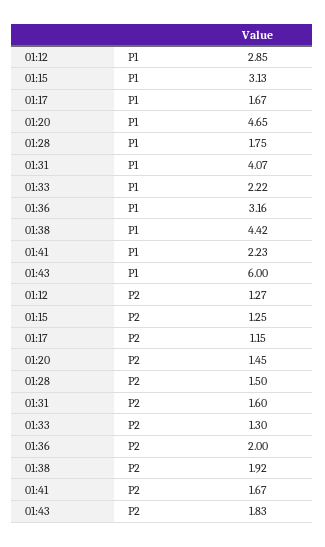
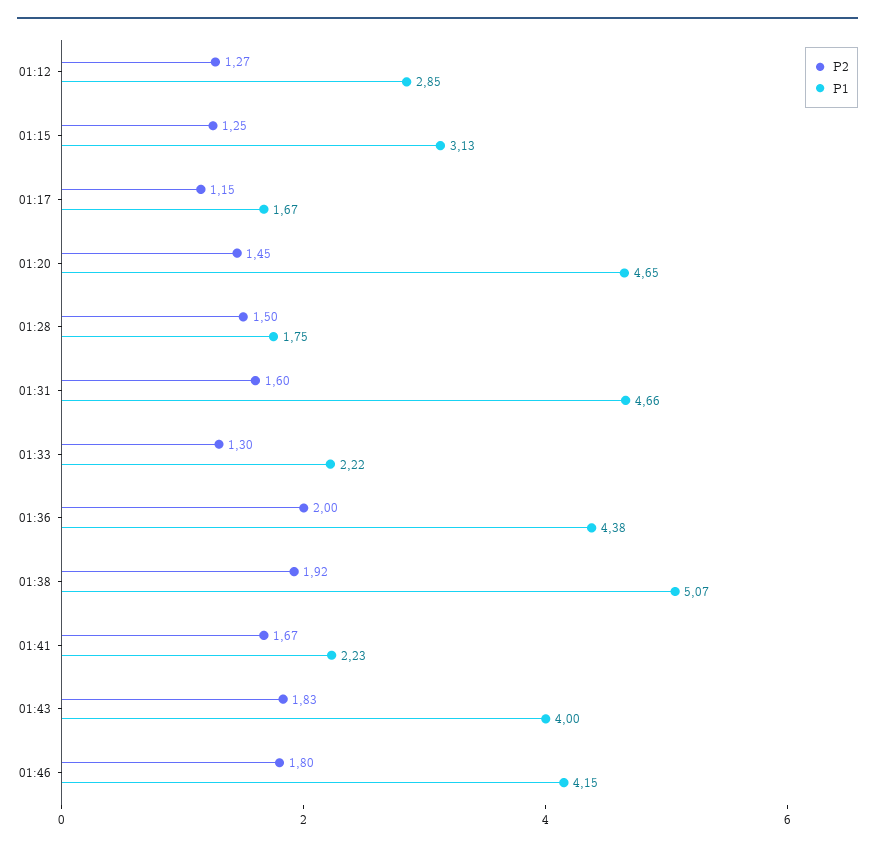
P1, 01:31: 4.07 -> 4.66
P1, 01:36: 3.16 -> 4.38
P1, 01:38: 4.42 -> 5.07
P1, 01:43: 6 -> 4
P2, 01:46: none -> 1.8
P1, 01:46: none -> 4.15

